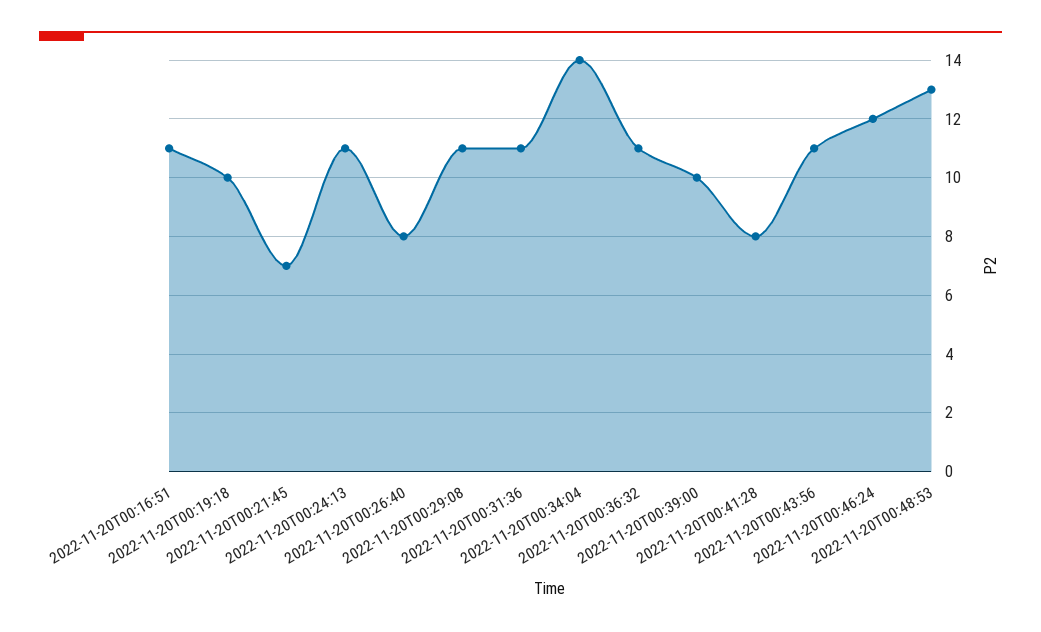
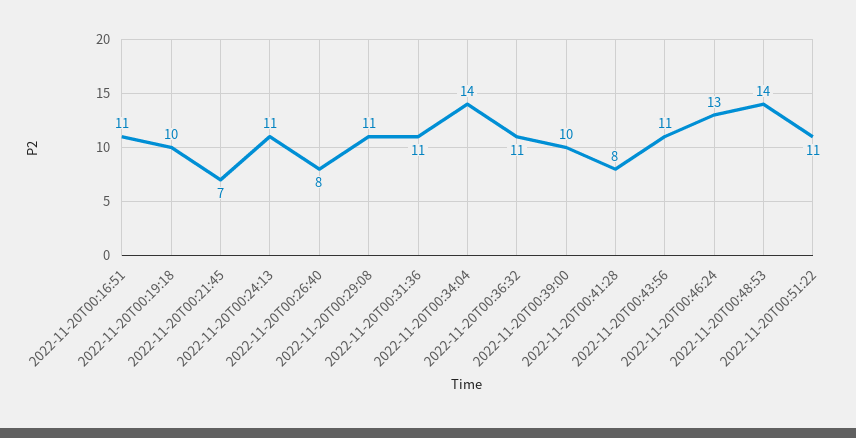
2022-11-20T00:46:24: 12 -> 13
2022-11-20T00:48:53: 13 -> 14
2022-11-20T00:51:22: none -> 11

